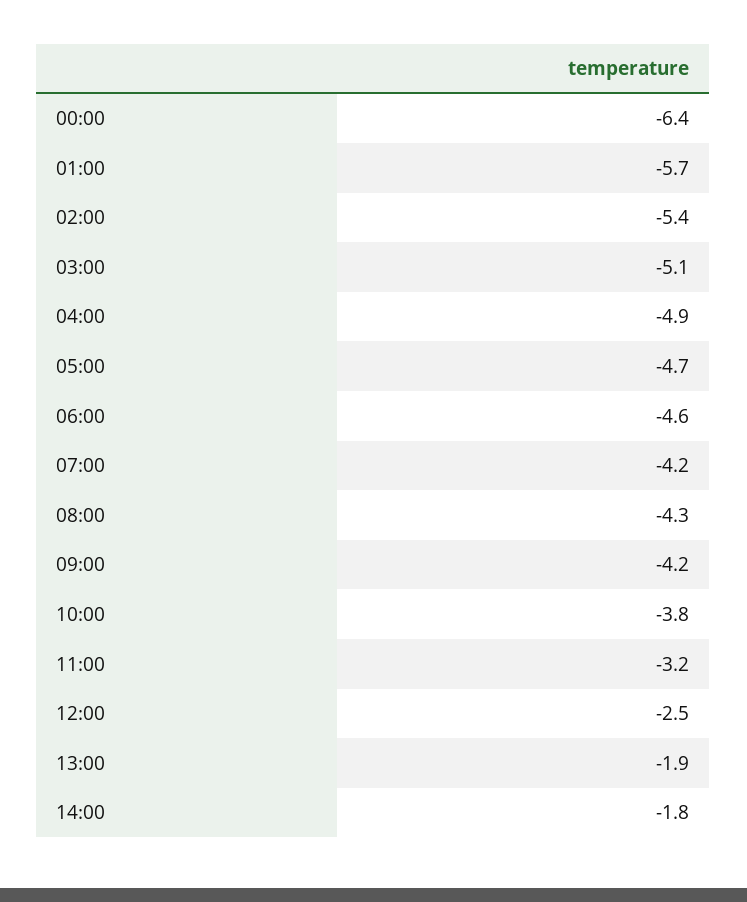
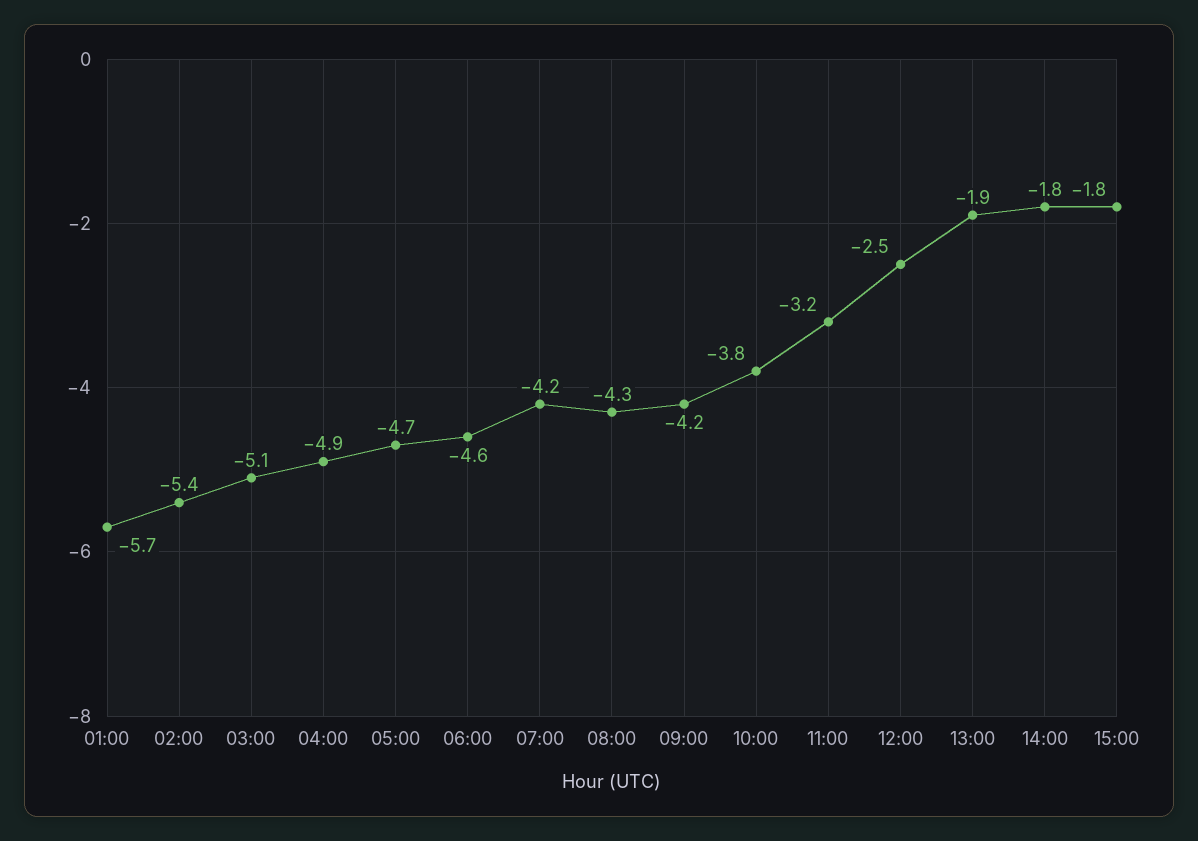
00:00: -6.4 -> none
15:00: none -> -1.8

